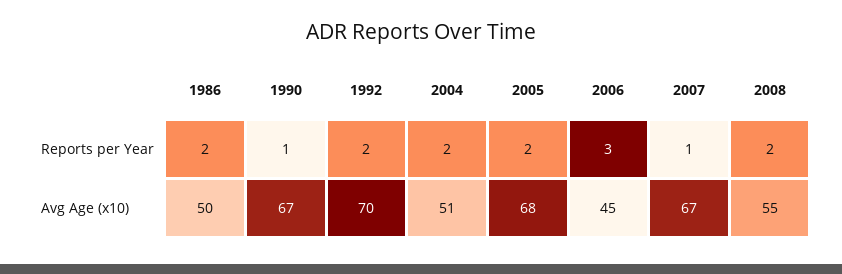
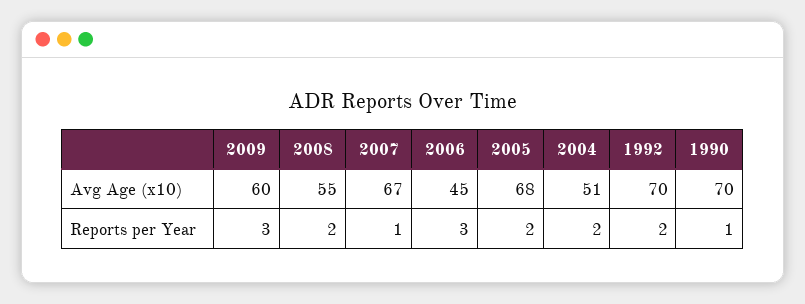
1986, Reports per Year: 2 -> none
1986, Avg Age (x10): 50 -> none
1990, Avg Age (x10): 67 -> 70
2009, Avg Age (x10): none -> 60
2009, Reports per Year: none -> 3

